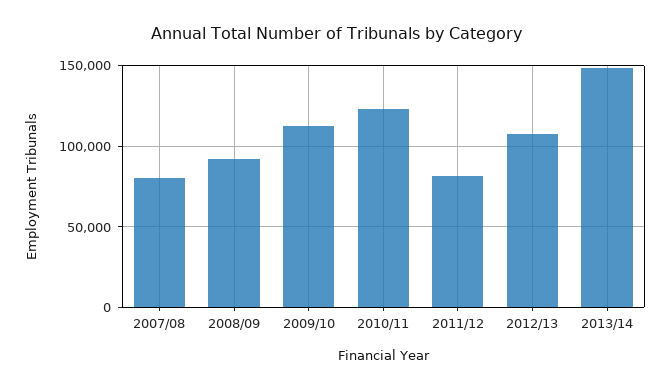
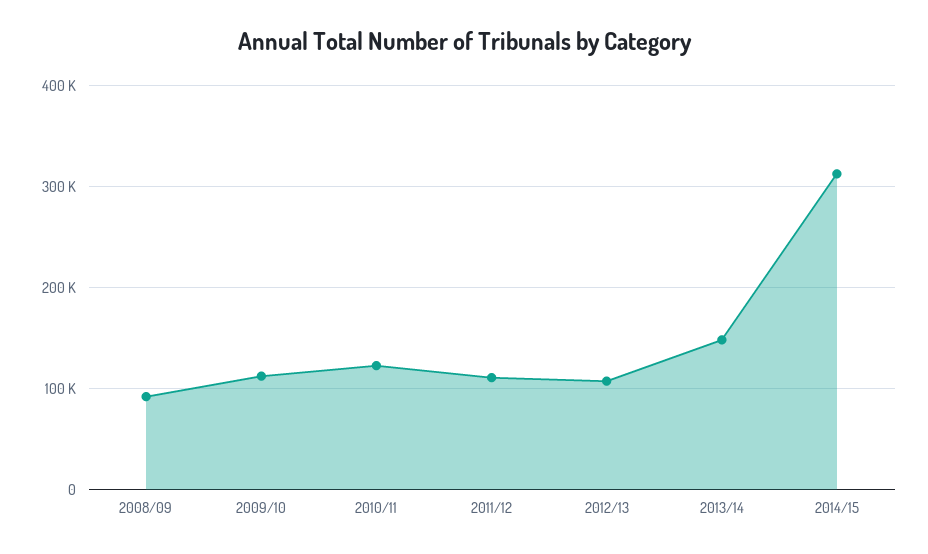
2007/08: 80000 -> none
2011/12: 80000 -> 110000
2014/15: none -> 310000

